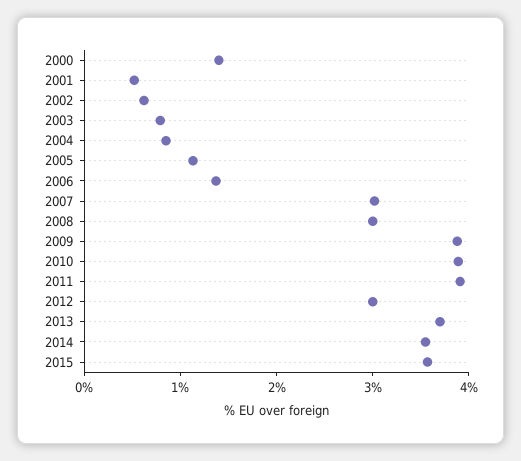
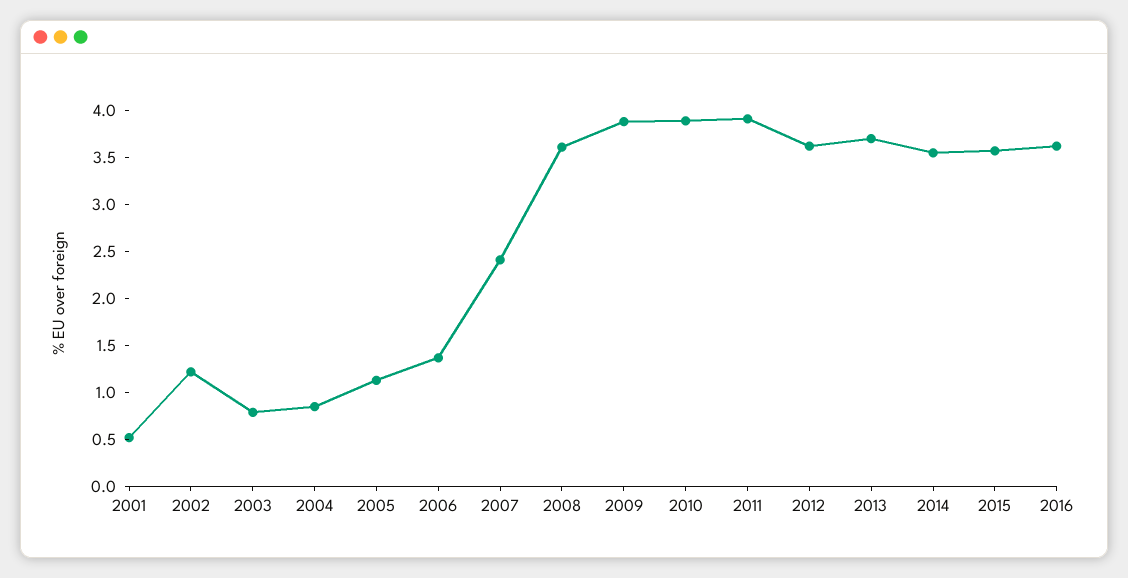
2000: 1.4 -> none
2002: 0.6 -> 1.2
2007: 3 -> 2.4
2008: 3 -> 3.6
2012: 3 -> 3.6
2016: none -> 3.6

